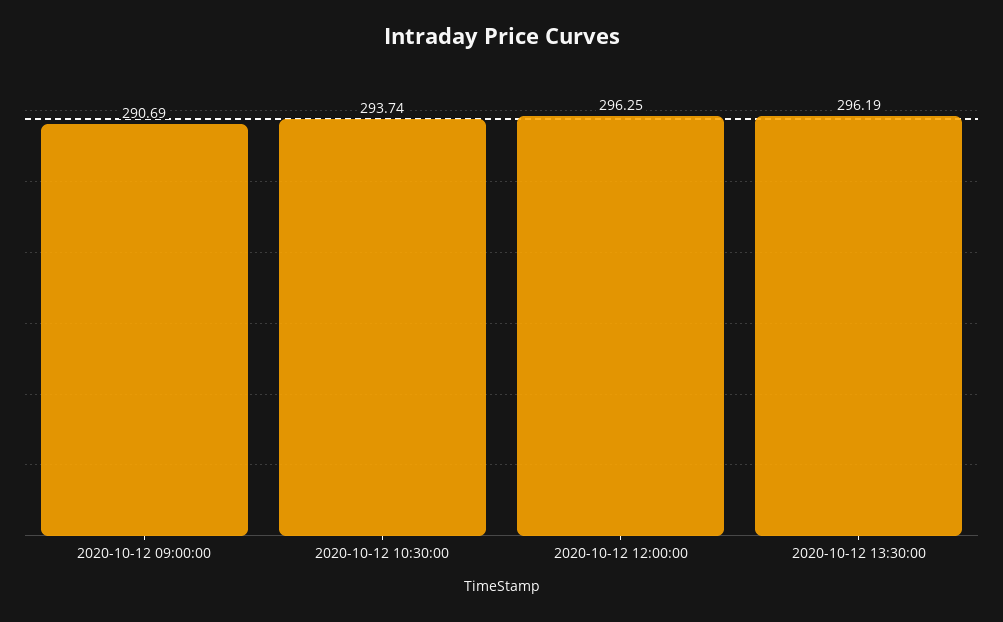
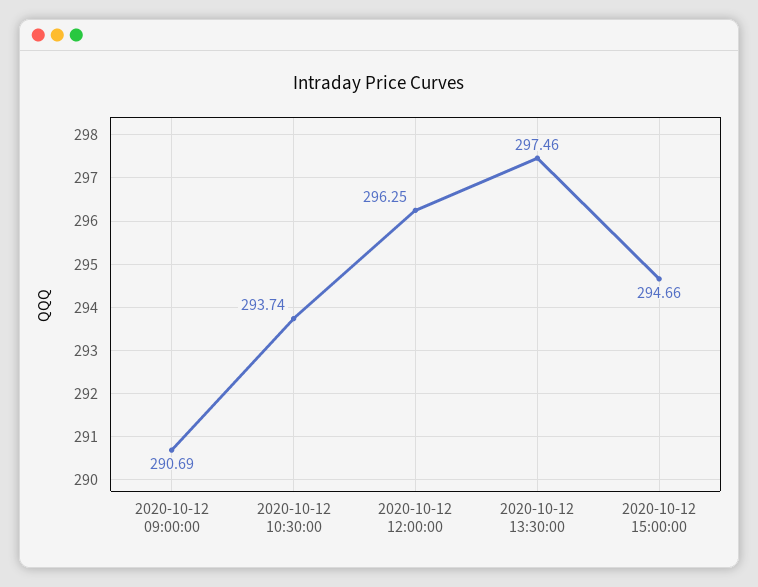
2020-10-12 13:30:00: 296.19 -> 297.46
2020-10-12 15:00:00: none -> 294.66

